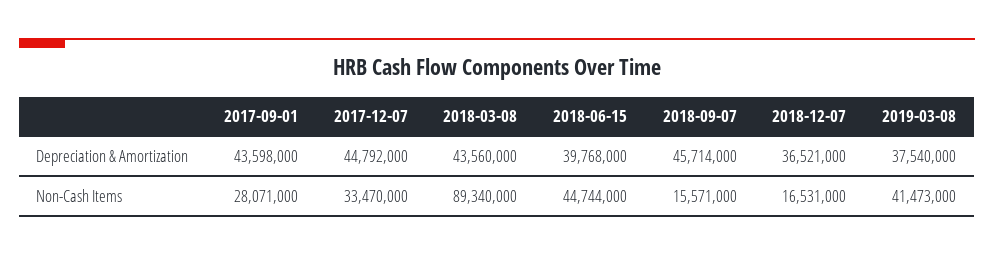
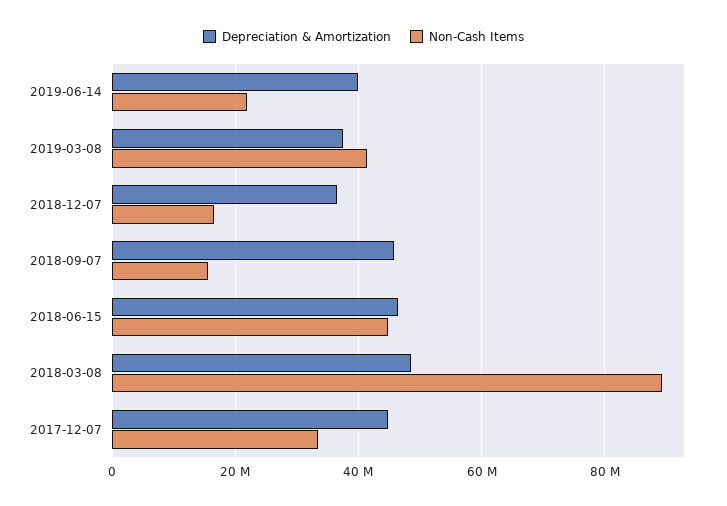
Depreciation & Amortization, 2017-09-01: 43598000 -> none
Depreciation & Amortization, 2018-03-08: 43560000 -> 48000000
Depreciation & Amortization, 2018-06-15: 39768000 -> 46000000
Non-Cash Items, 2017-09-01: 28071000 -> none
Depreciation & Amortization, 2019-06-14: none -> 40000000
Non-Cash Items, 2019-06-14: none -> 22000000

